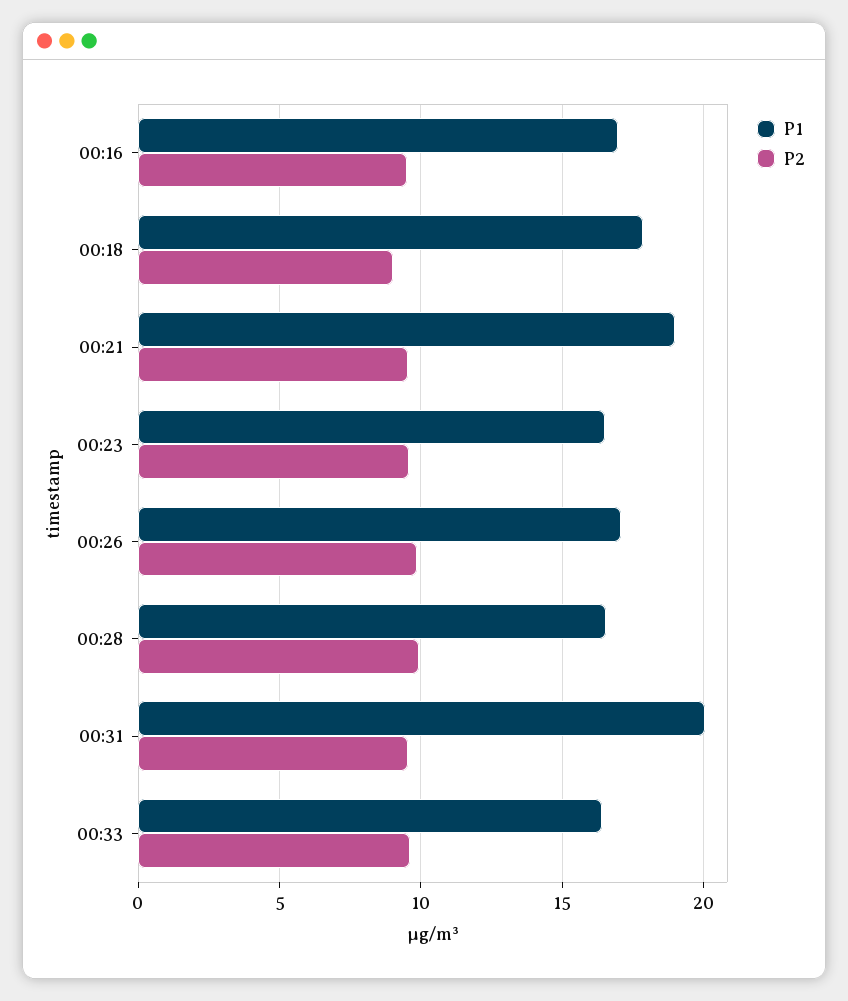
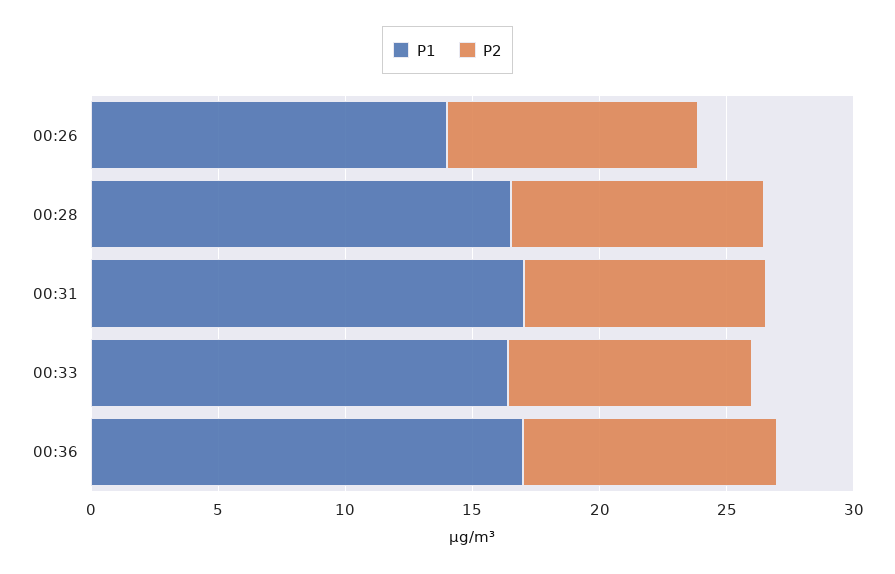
P1, 00:16: 17 -> none
P2, 00:16: 9.5 -> none
P1, 00:18: 18 -> none
P2, 00:18: 9 -> none
P1, 00:21: 19 -> none
P2, 00:21: 9.5 -> none
P1, 00:23: 16.5 -> none
P2, 00:23: 9.5 -> none
P1, 00:26: 17 -> 14
P1, 00:31: 20 -> 17
P1, 00:36: none -> 17
P2, 00:36: none -> 10

